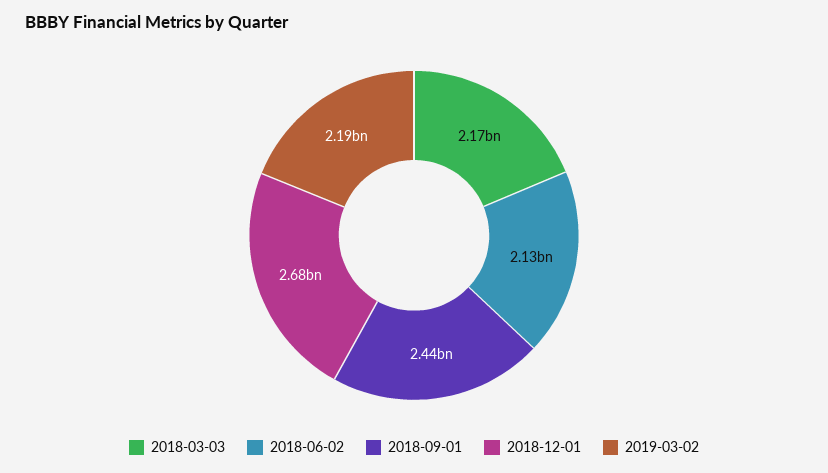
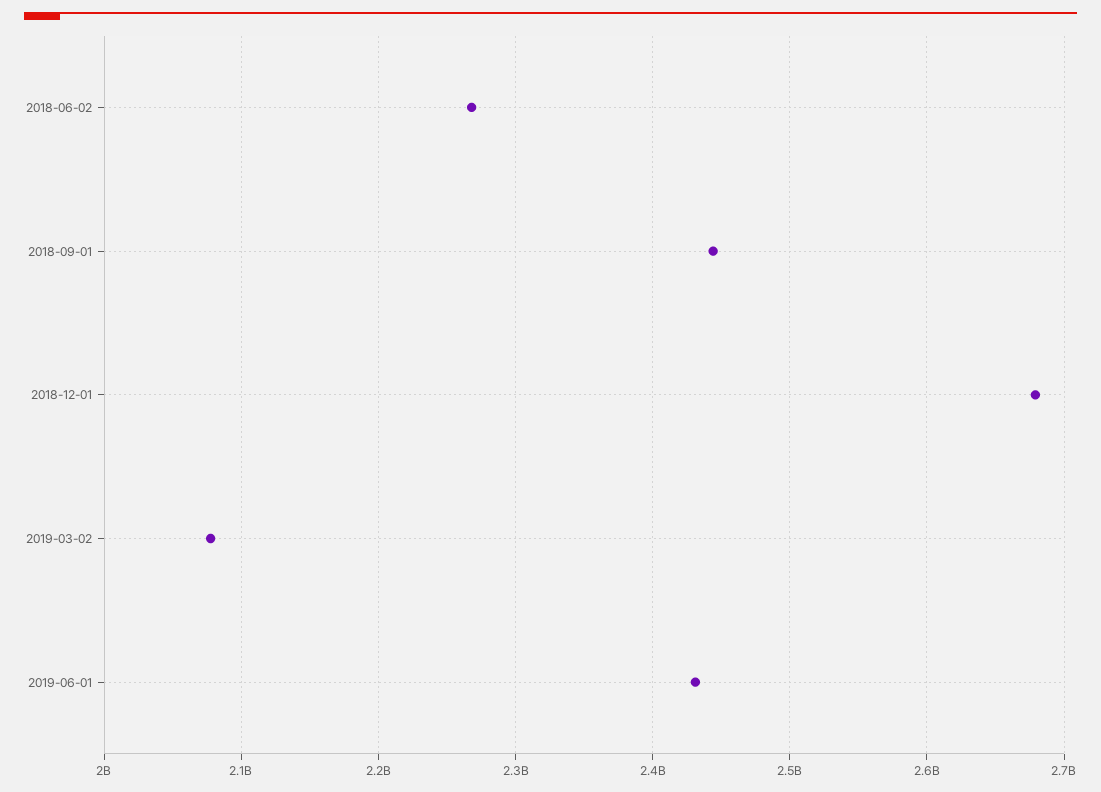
2018-03-03: 2170000000 -> none
2018-06-02: 2130000000 -> 2270000000
2019-03-02: 2190000000 -> 2080000000
2019-06-01: none -> 2430000000

